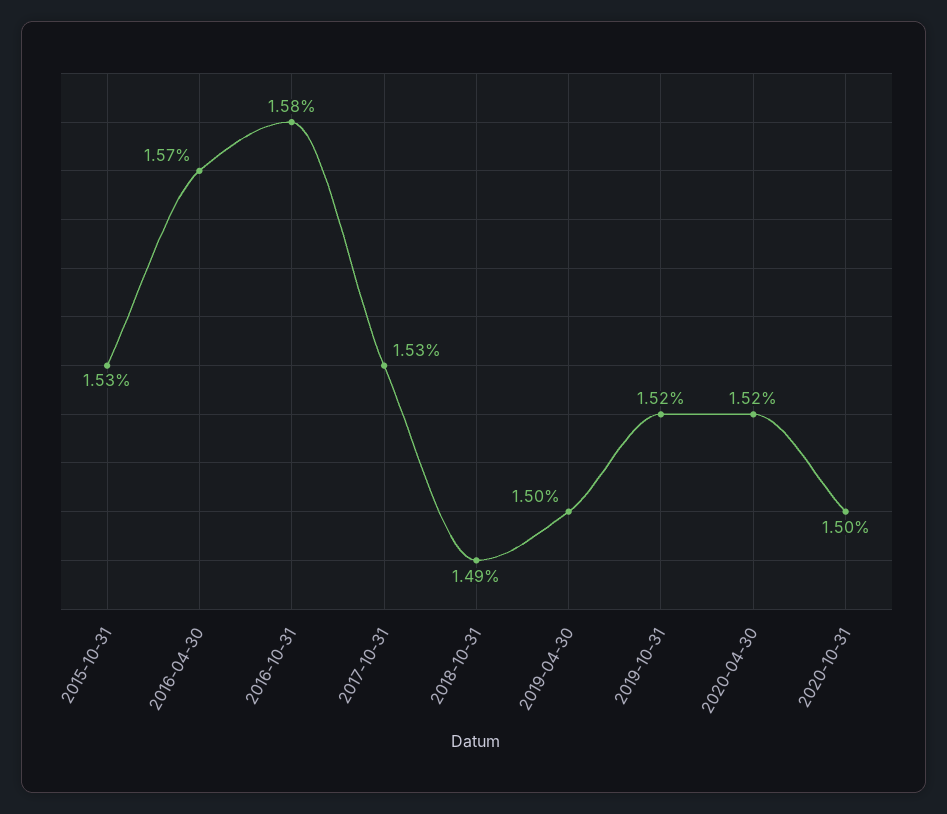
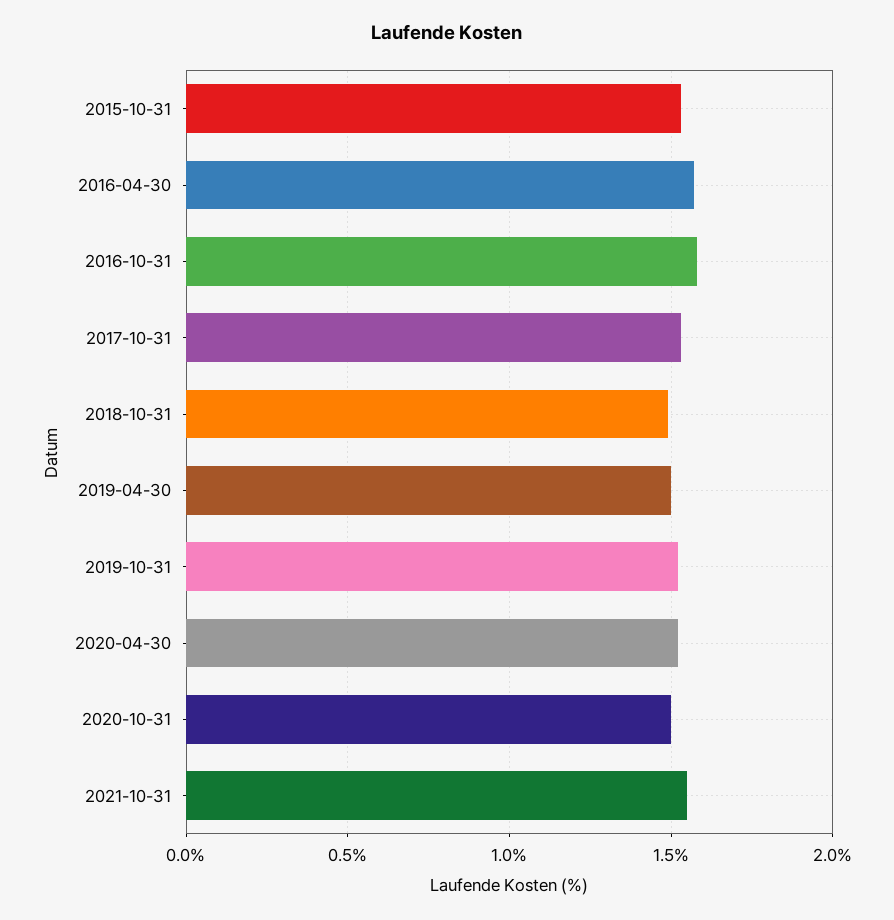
2021-10-31: none -> 1.55

